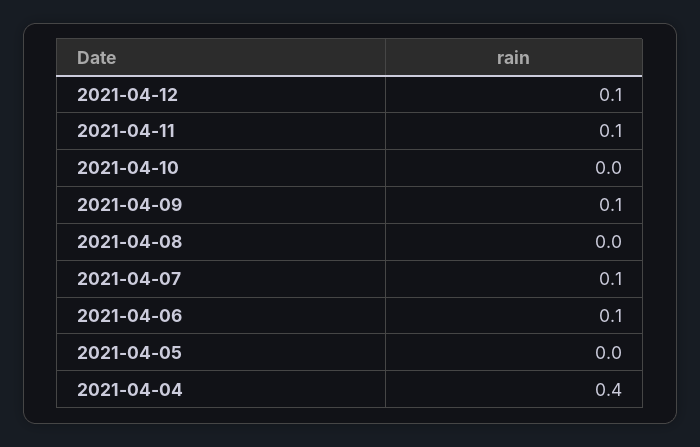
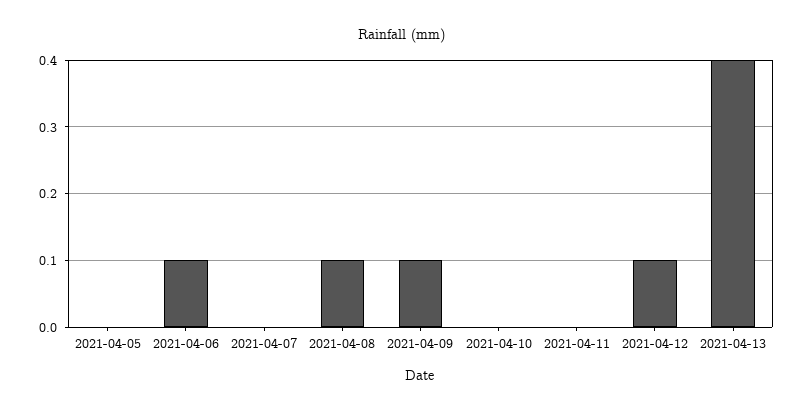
2021-04-11: 0.1 -> 0
2021-04-08: 0 -> 0.1
2021-04-07: 0.1 -> 0
2021-04-04: 0.4 -> none
2021-04-13: none -> 0.4

